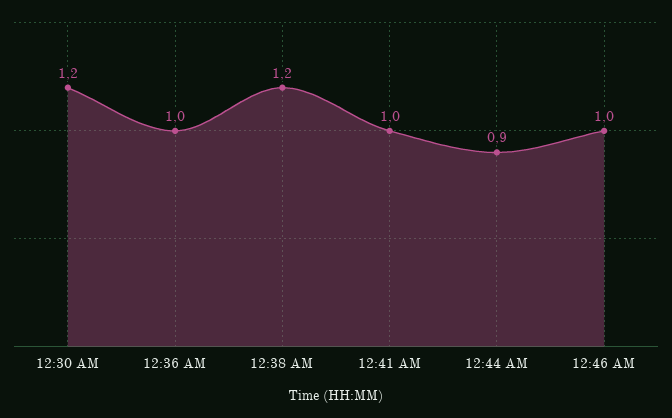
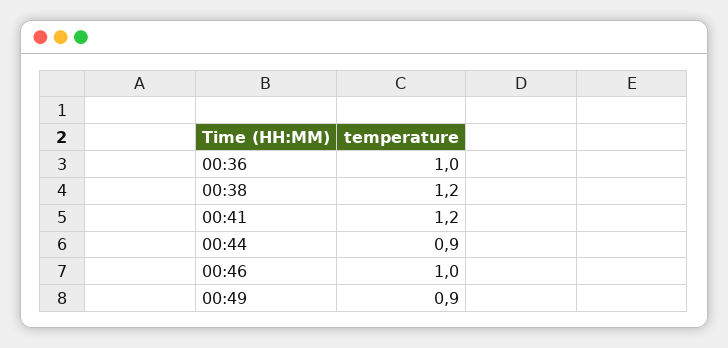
12:30 AM: 1.2 -> none
12:41 AM: 1 -> 1.2
00:49: none -> 0.9

